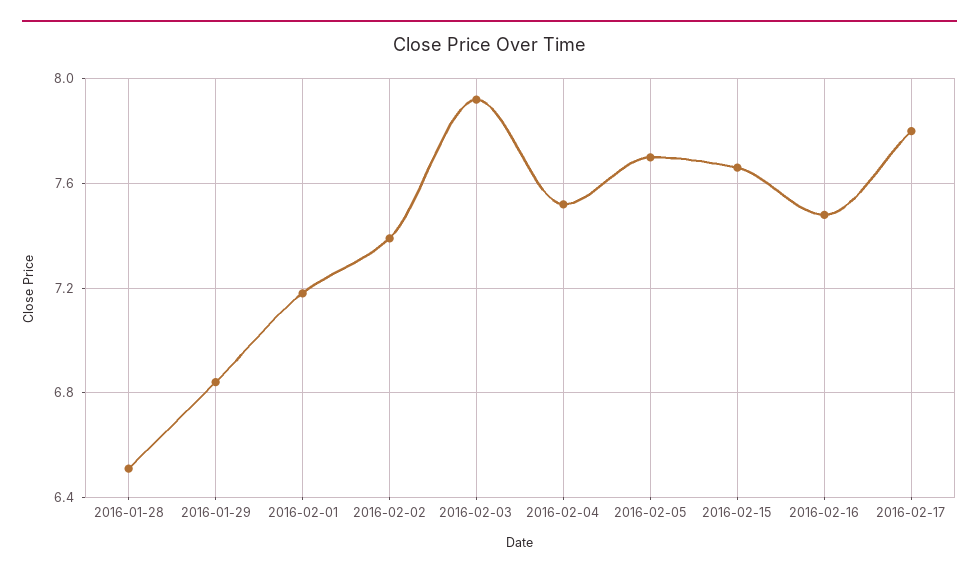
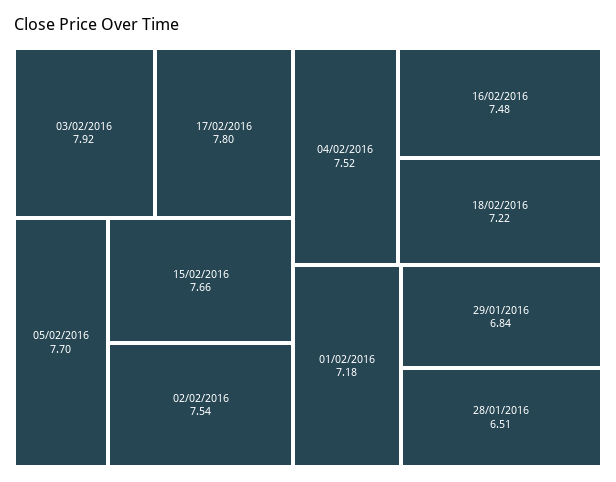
2016-02-02: 7.4 -> 7.54
18/02/2016: none -> 7.22

